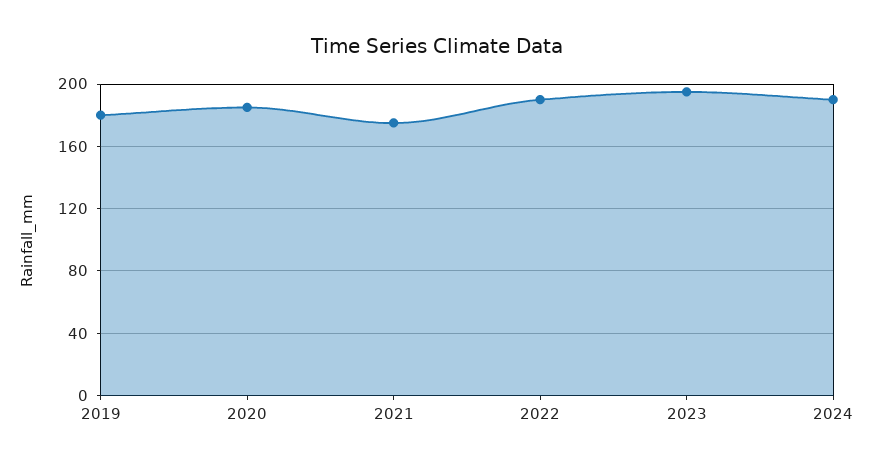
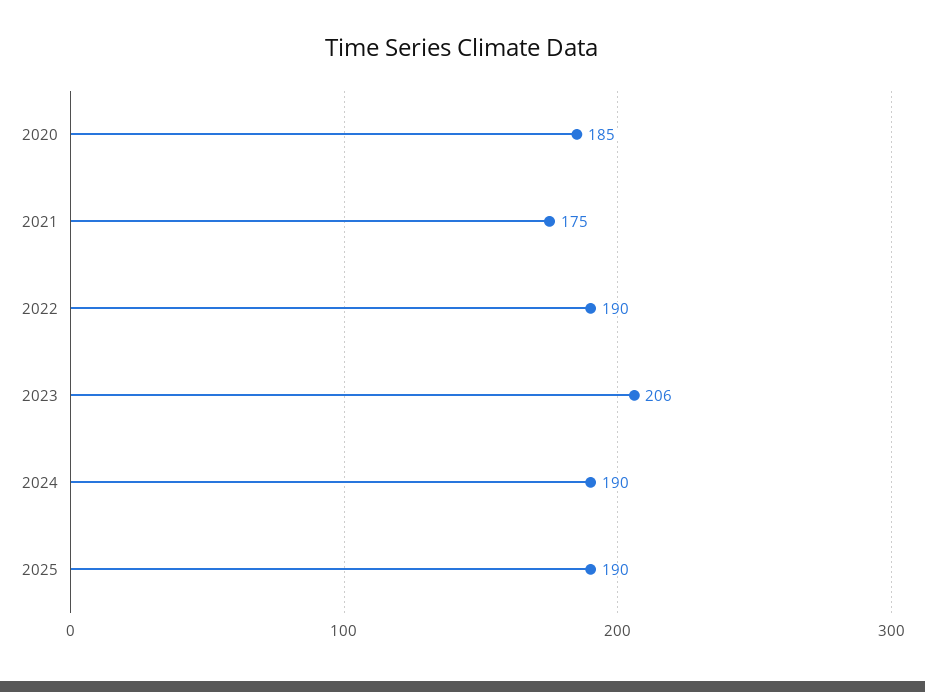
2019: 180 -> none
2023: 195 -> 206
2025: none -> 190

